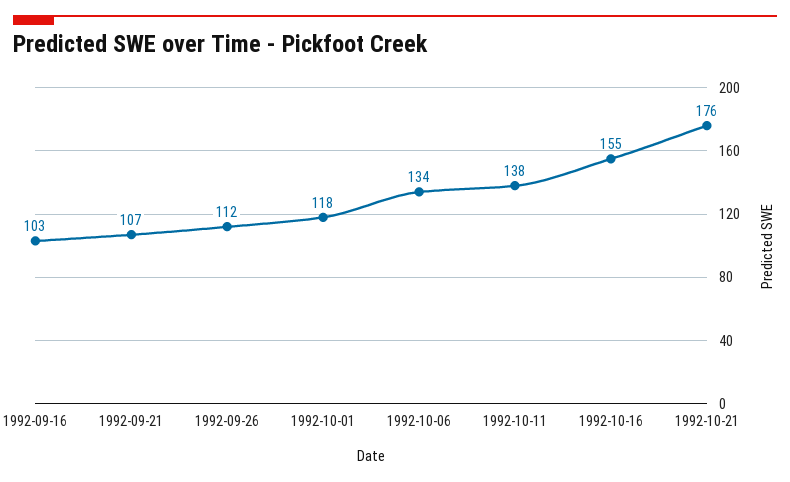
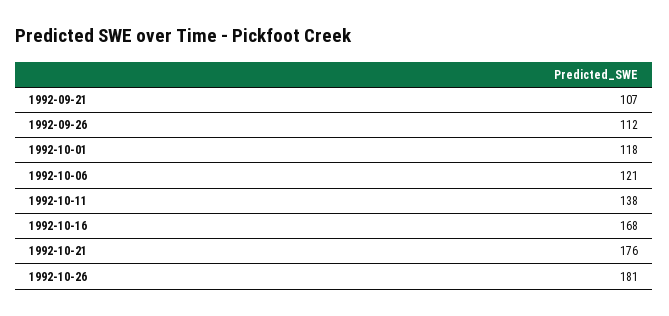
1992-09-16: 103 -> none
1992-10-06: 134 -> 121
1992-10-16: 155 -> 168
1992-10-26: none -> 181

